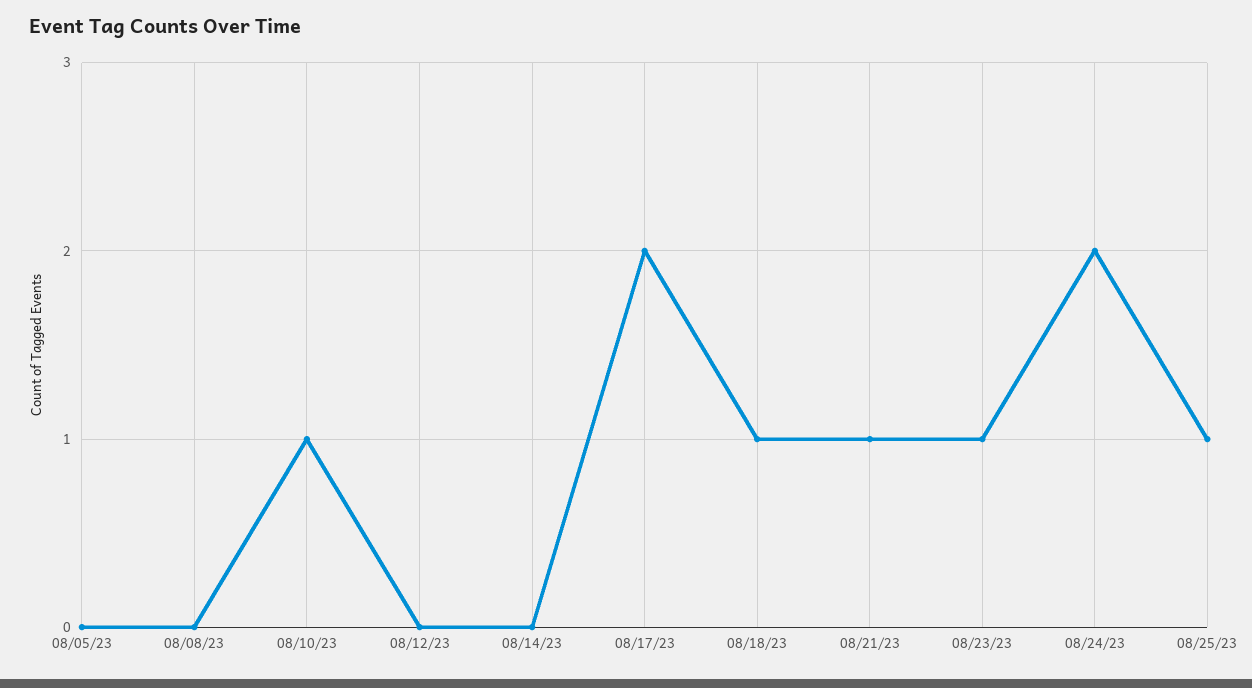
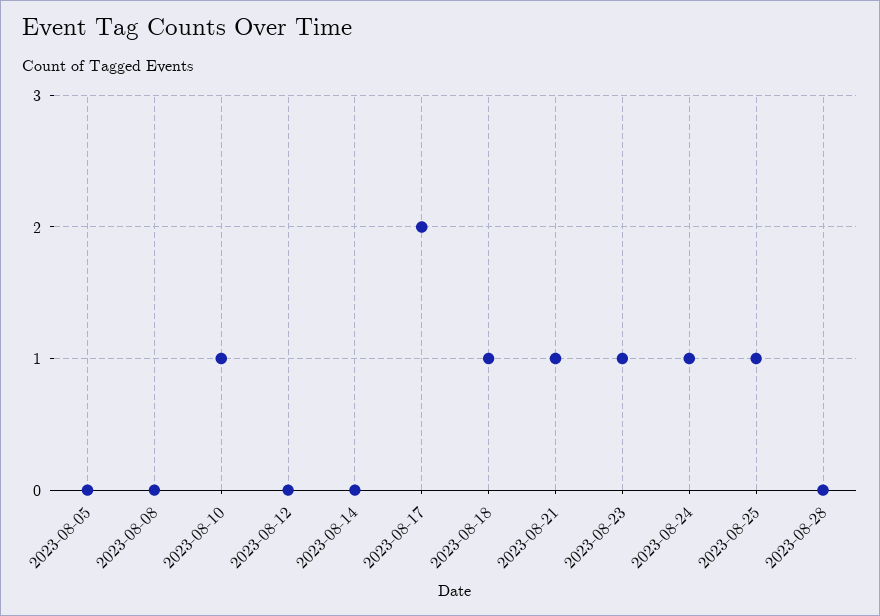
08/24/23: 2 -> 1
2023-08-28: none -> 0

